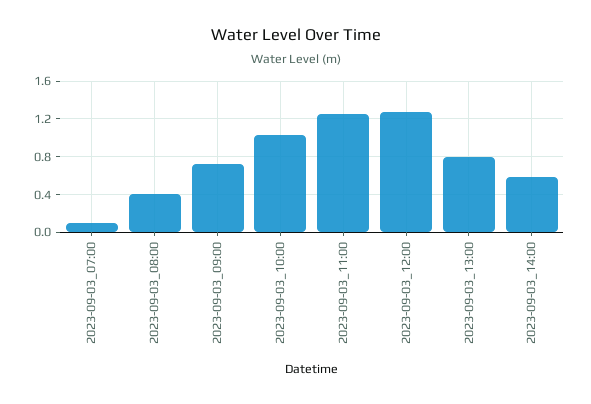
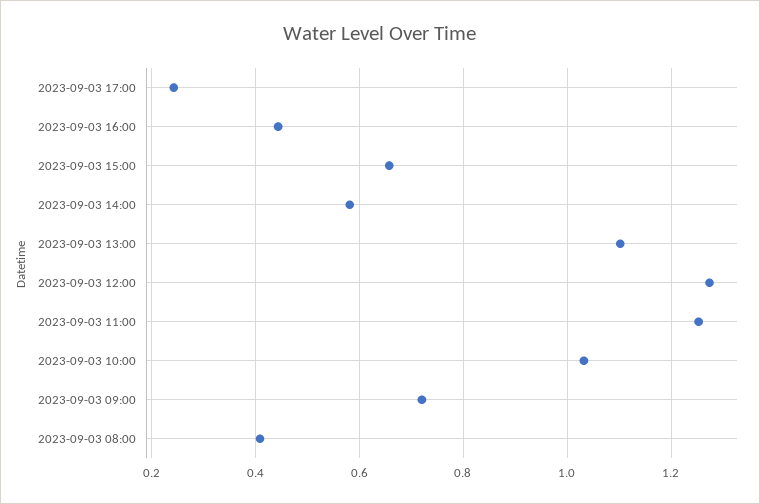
2023-09-03_07:00: 0.1 -> none
2023-09-03_13:00: 0.8 -> 1.1
2023-09-03 17:00: none -> 0.24
2023-09-03 16:00: none -> 0.44
2023-09-03 15:00: none -> 0.66

